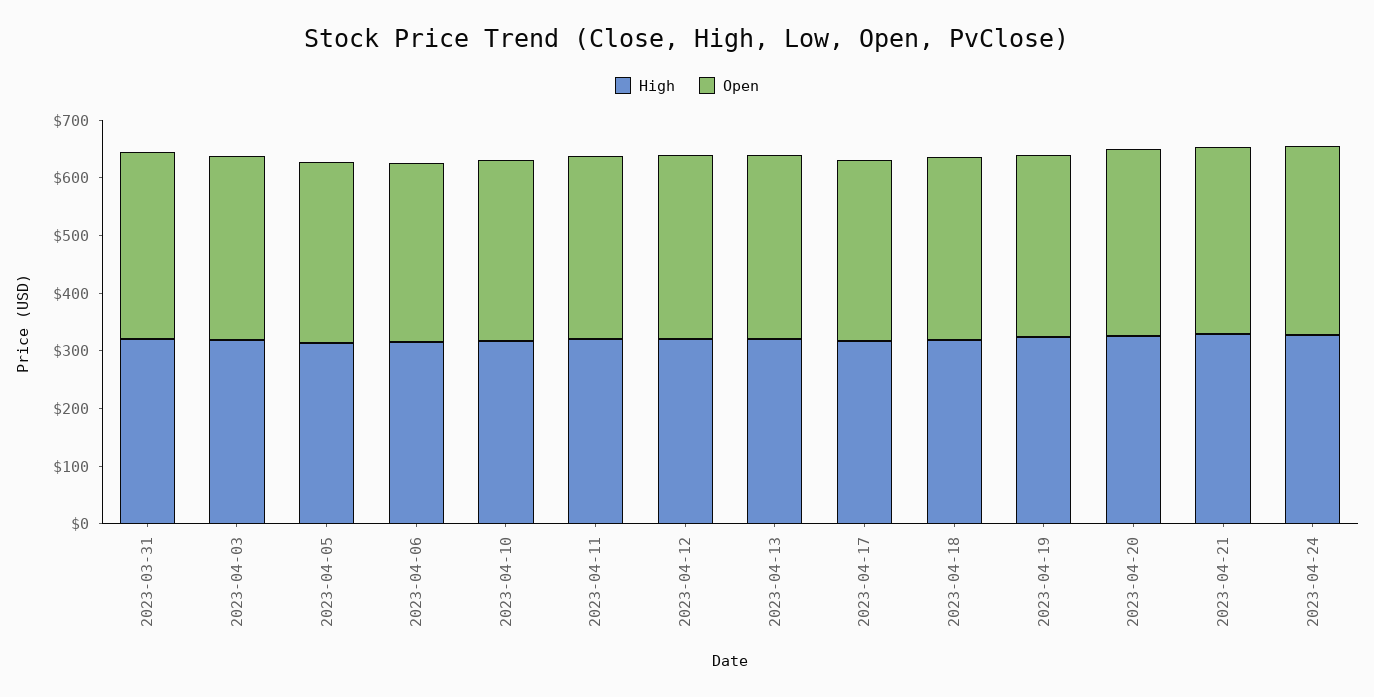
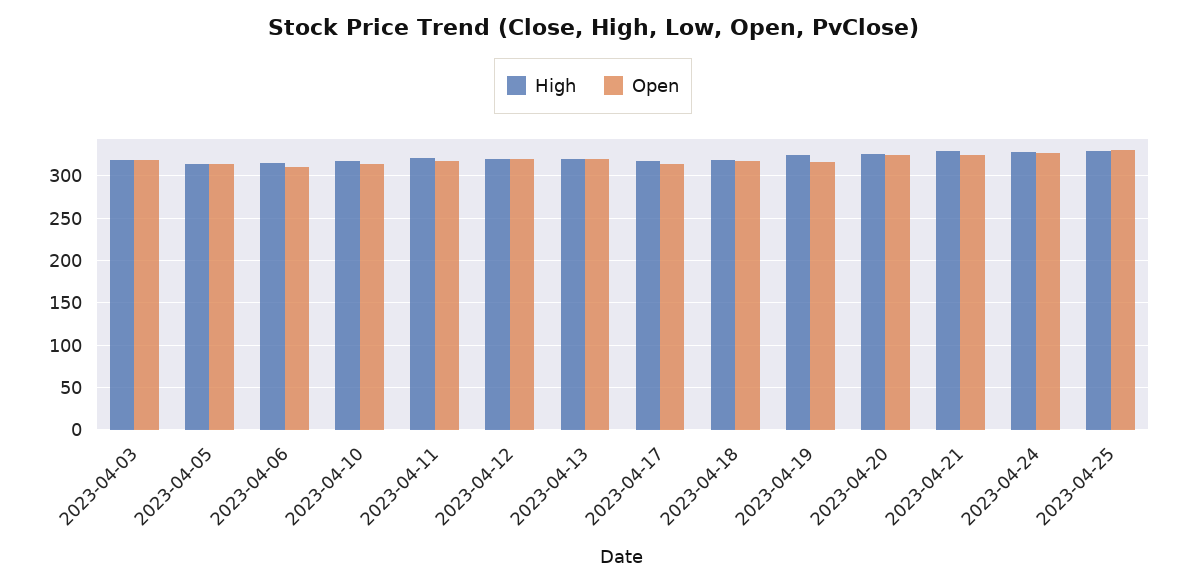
High, 2023-03-31: 320 -> none
Open, 2023-03-31: 320 -> none
High, 2023-04-25: none -> 330
Open, 2023-04-25: none -> 330

